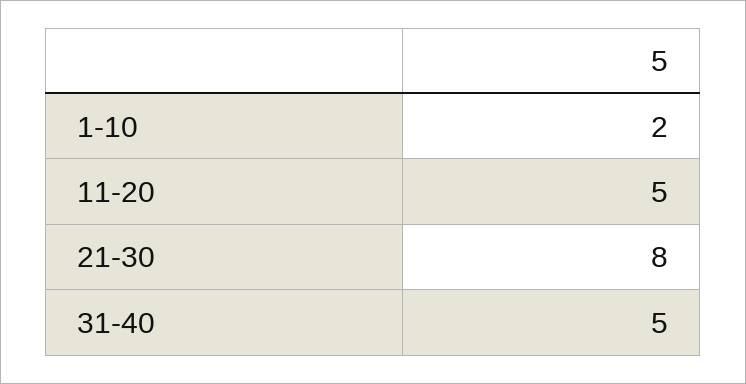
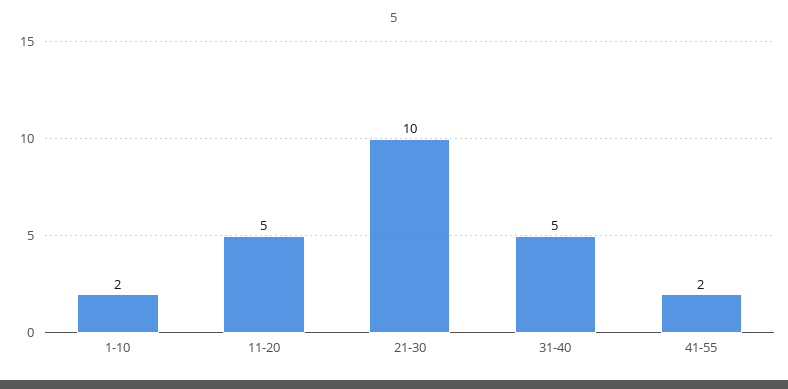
21-30: 8 -> 10
41-55: none -> 2

